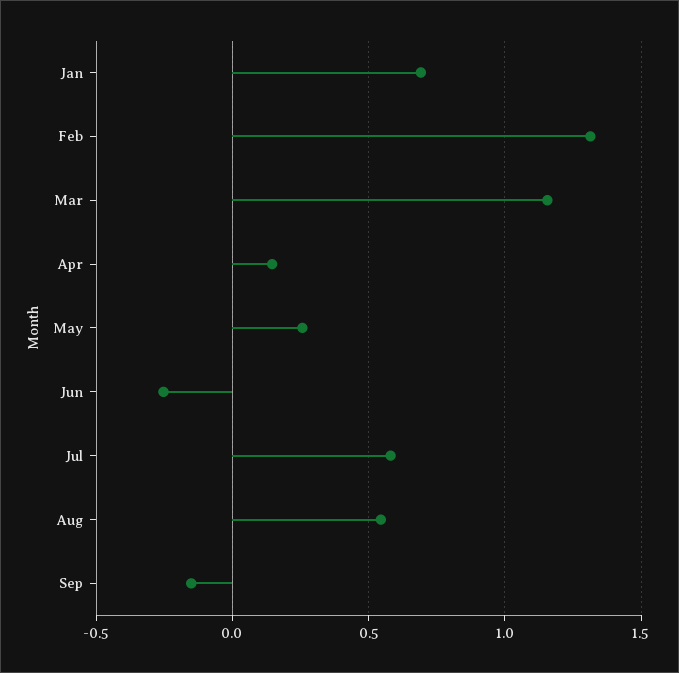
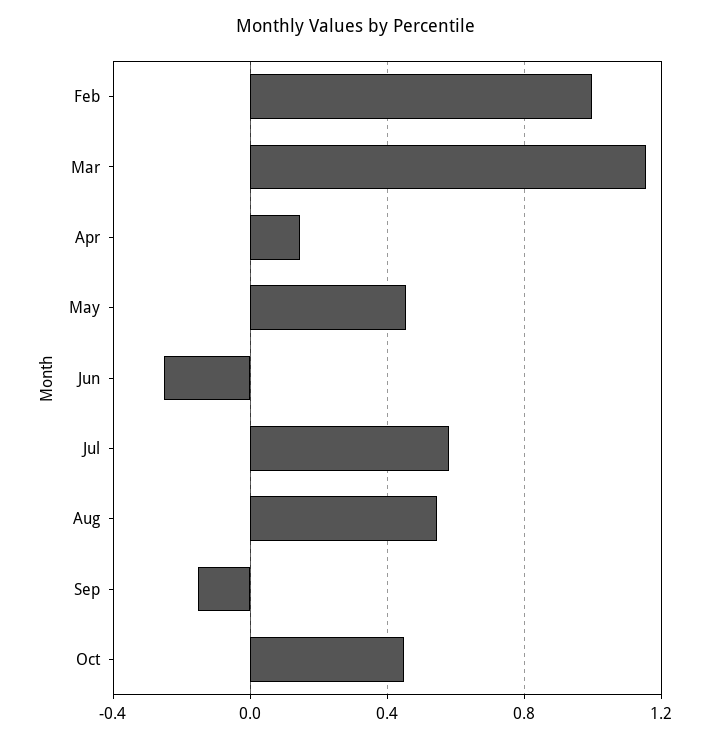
Jan: 0.7 -> none
Feb: 1.3 -> 1
May: 0.25 -> 0.45
Oct: none -> 0.45

